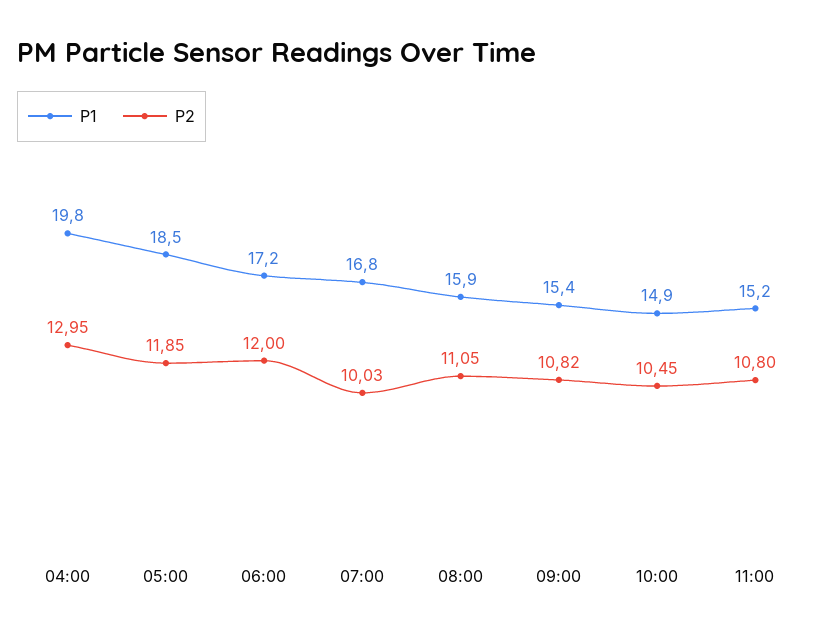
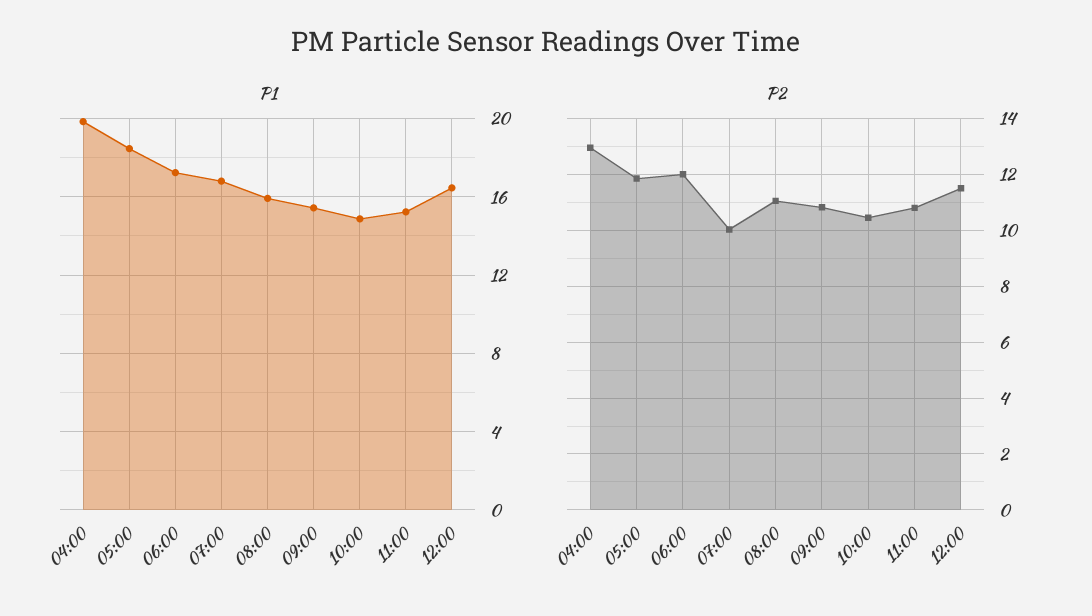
P1, 12:00: none -> 16.5
P2, 12:00: none -> 11.5

